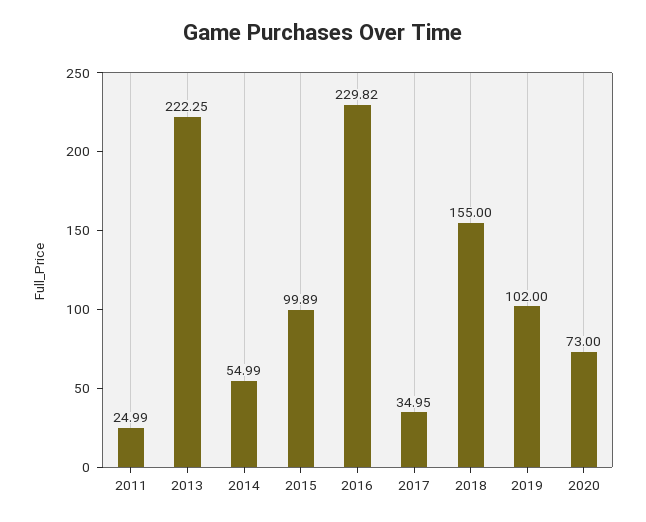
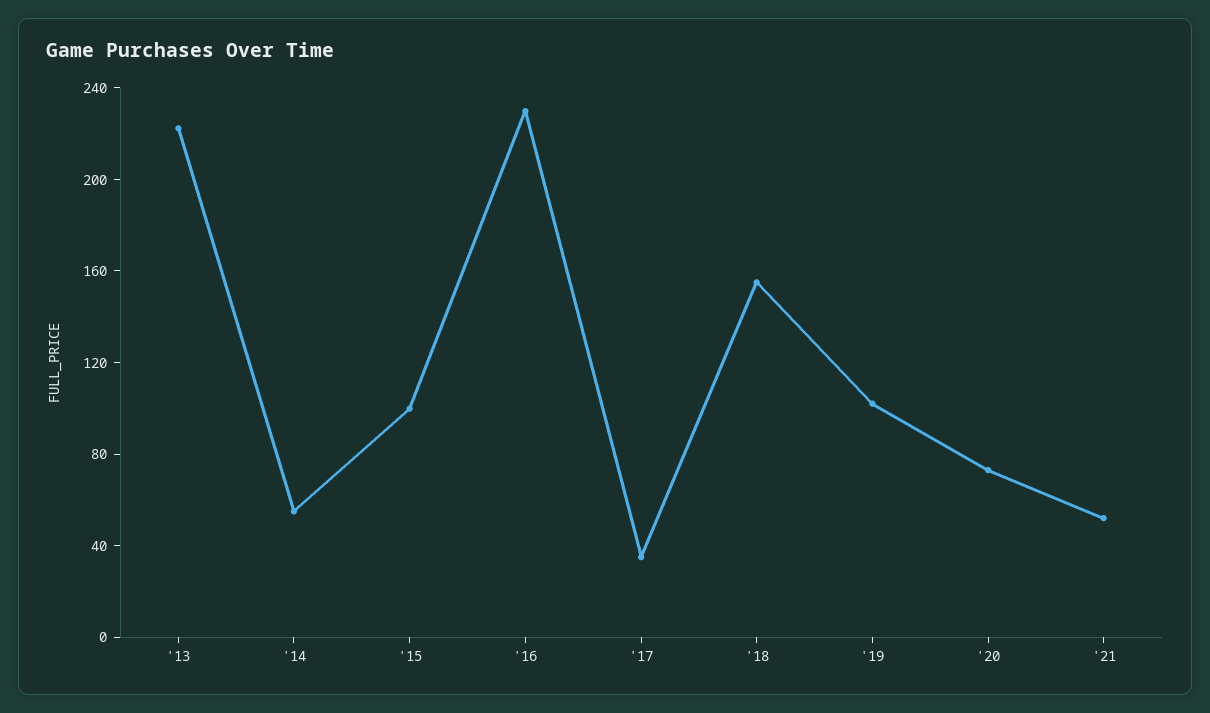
2011: 24.99 -> none
'21: none -> 50

